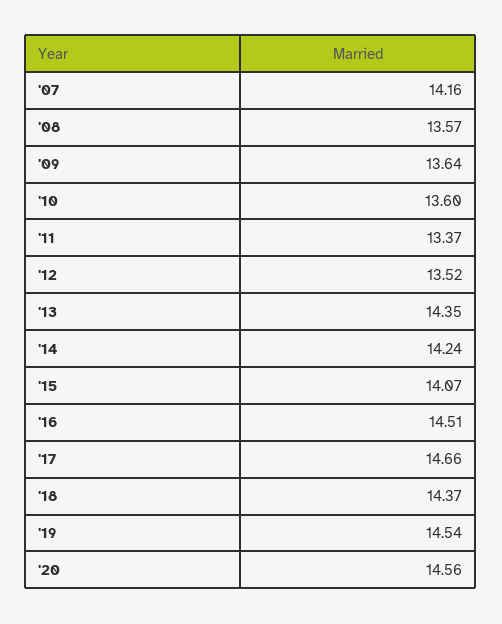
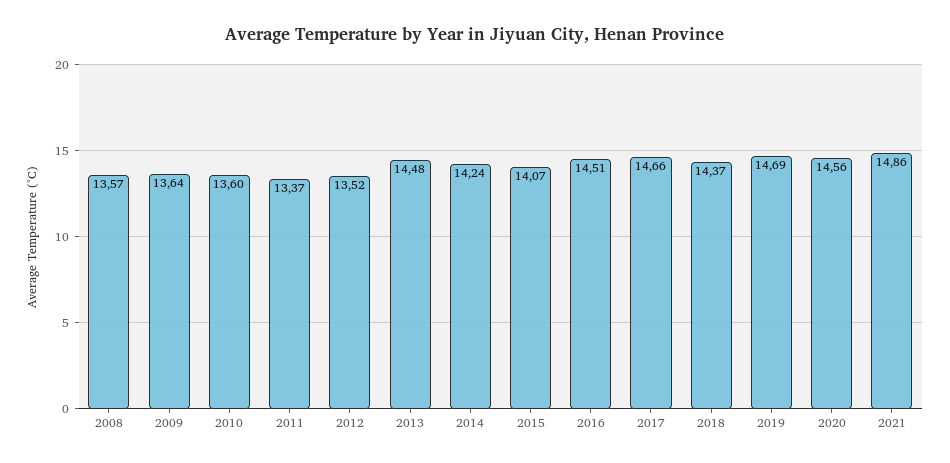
'07: 14.16 -> none
'13: 14.35 -> 14.48
'19: 14.54 -> 14.69
2021: none -> 14.86

